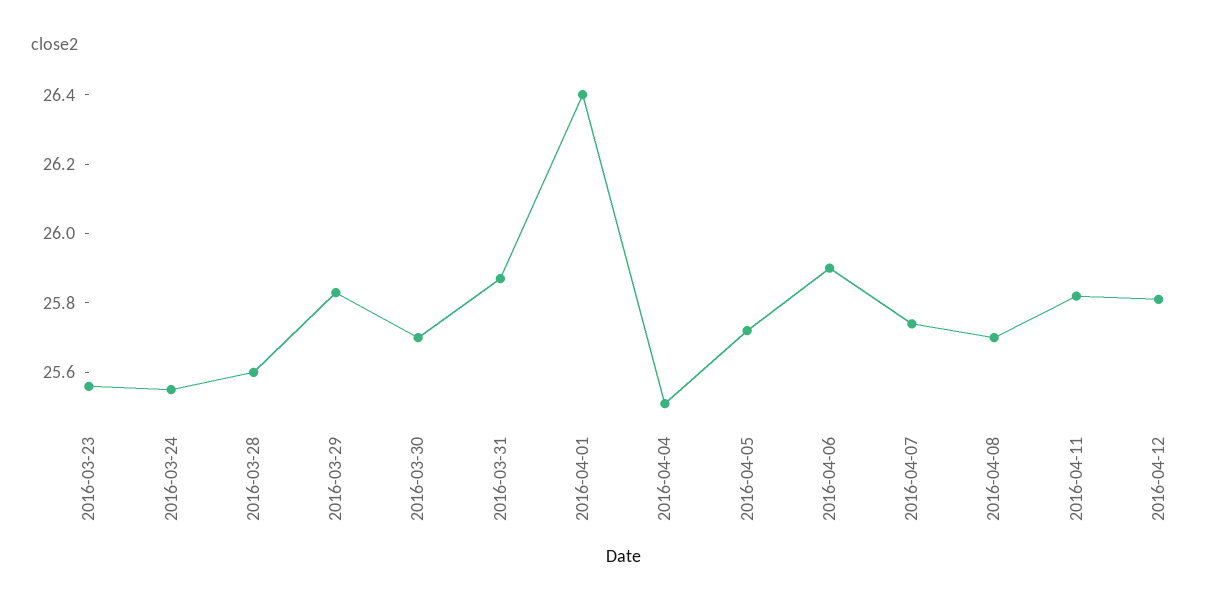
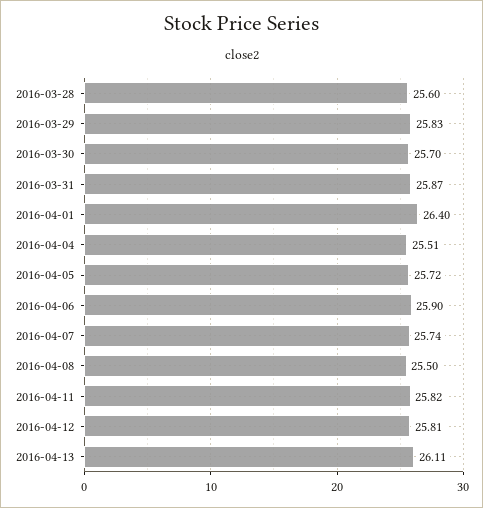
2016-03-23: 25.55 -> none
2016-03-24: 25.55 -> none
2016-04-08: 25.7 -> 25.5
2016-04-13: none -> 26.11

